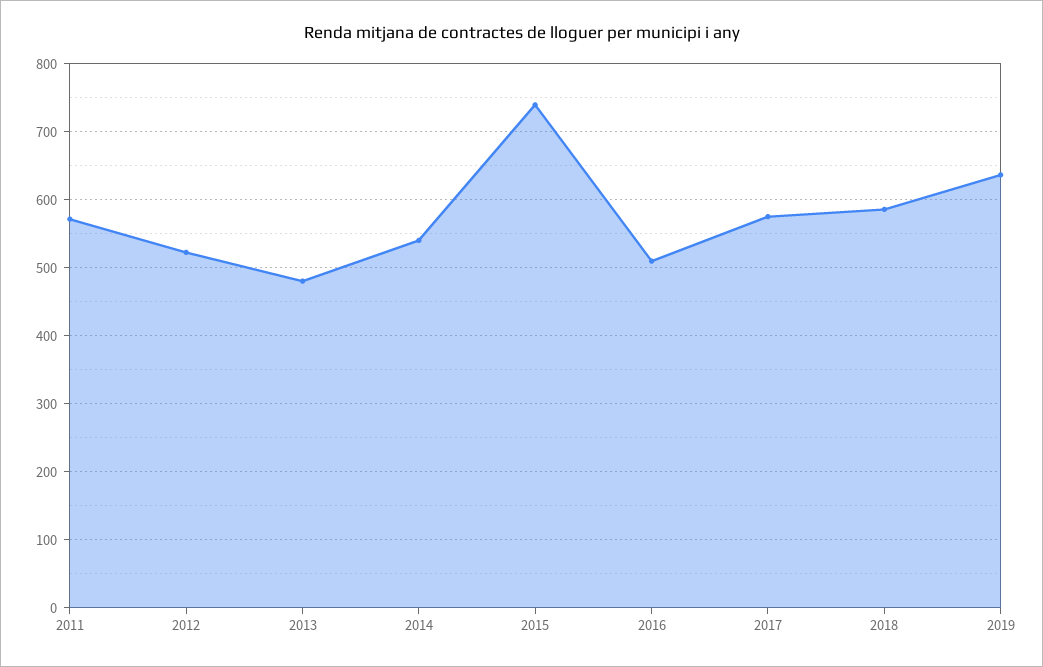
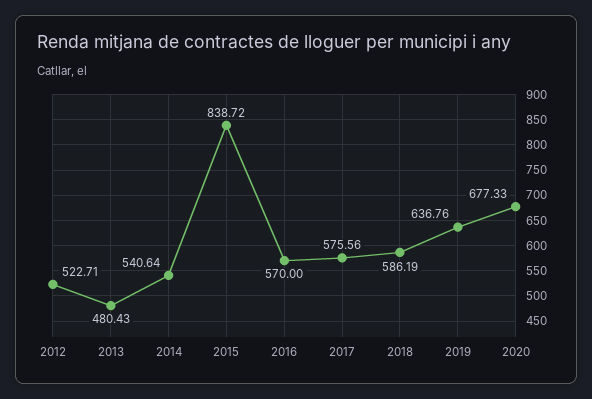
2011: 570 -> none
2015: 740 -> 838.72
2016: 510 -> 570
2020: none -> 677.33

